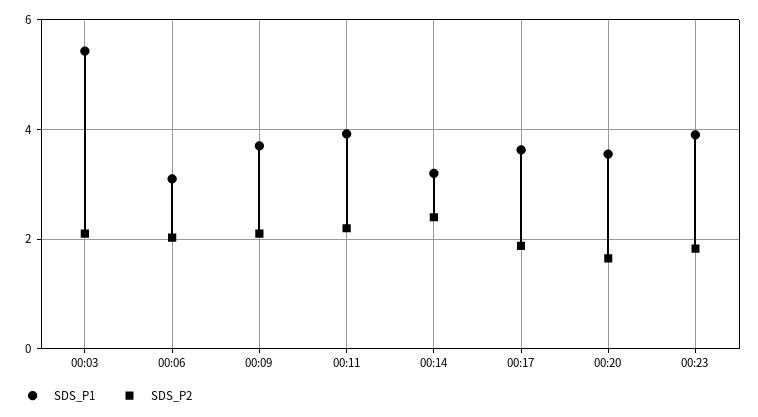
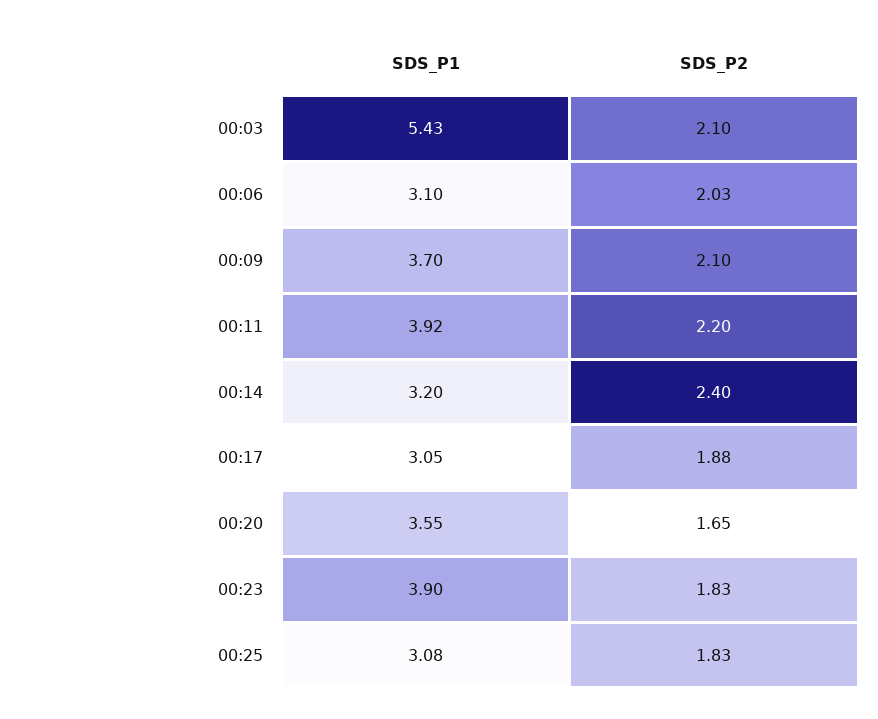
SDS_P1, 00:17: 3.6 -> 3.05
SDS_P1, 00:25: none -> 3.08
SDS_P2, 00:25: none -> 1.83

